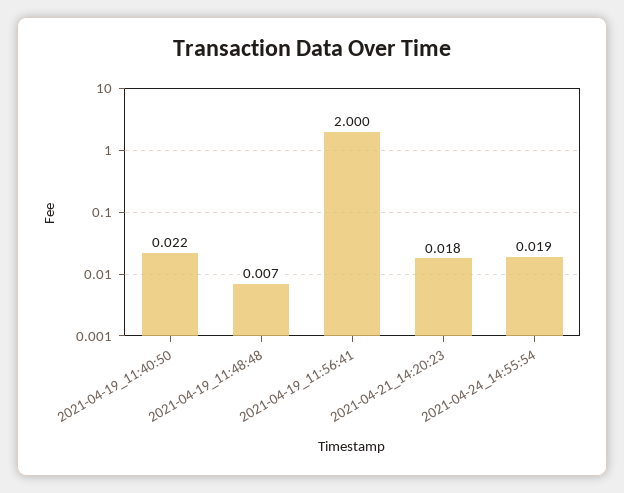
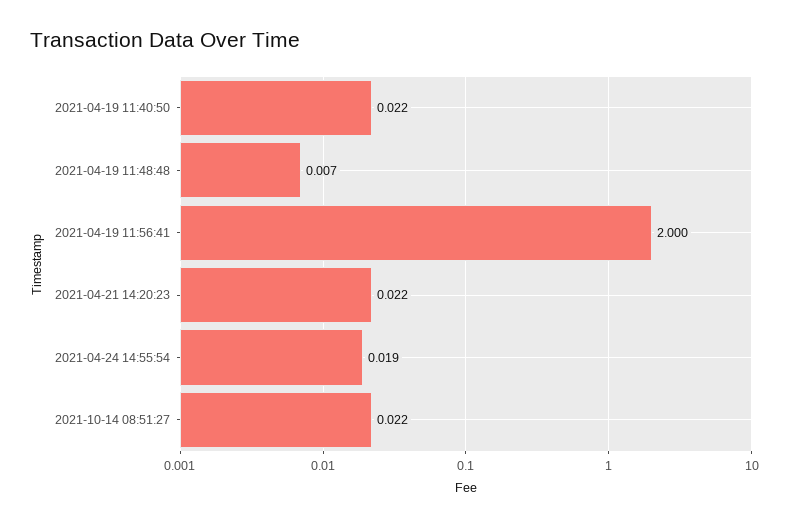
2021-04-21_14:20:23: 0.018 -> 0.022
2021-10-14 08:51:27: none -> 0.022

